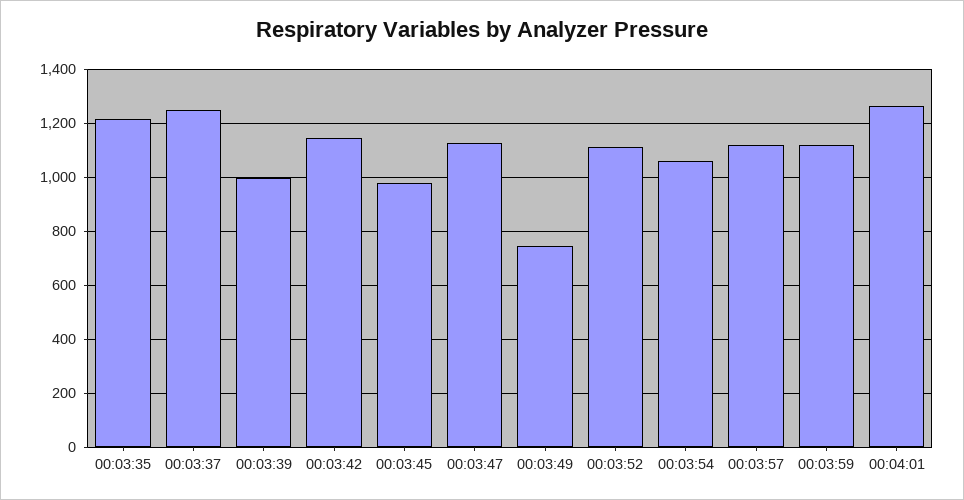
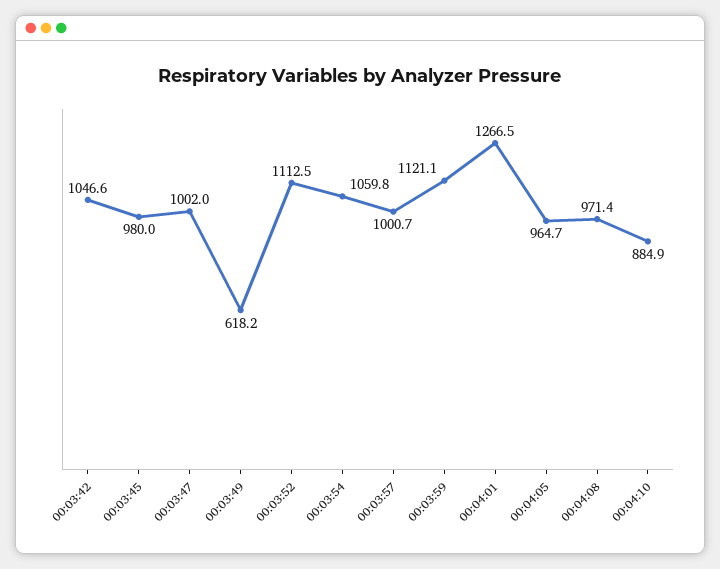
00:03:35: 1225 -> none
00:03:37: 1250 -> none
00:03:39: 1000 -> none
00:03:42: 1150 -> 1046.6
00:03:47: 1125 -> 1002
00:03:49: 750 -> 618.2
00:03:57: 1125 -> 1000.7
00:04:05: none -> 964.7
00:04:08: none -> 971.4
00:04:10: none -> 884.9

